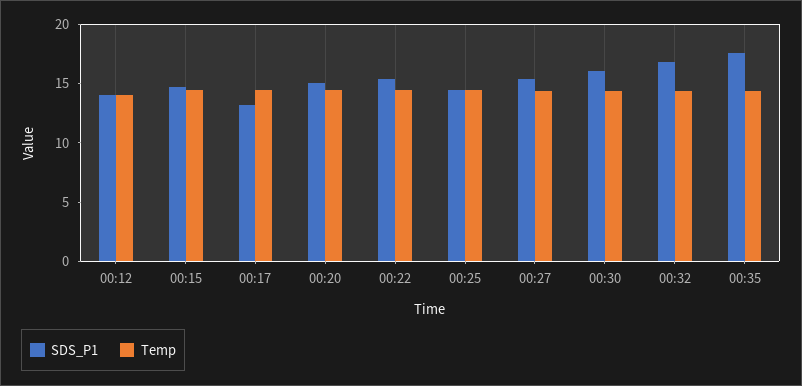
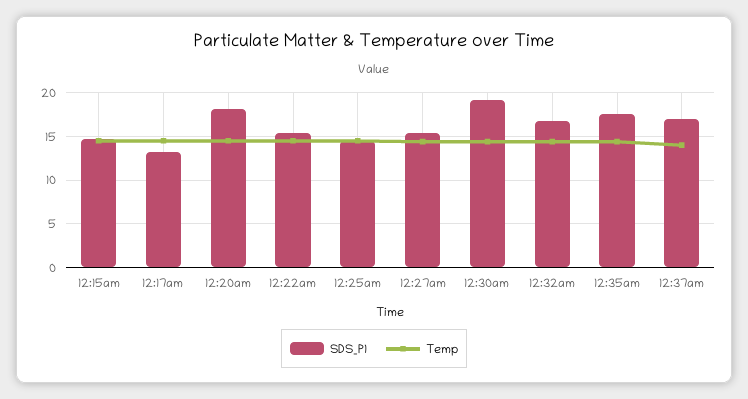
SDS_P1, 00:12: 14 -> none
Temp, 00:12: 14 -> none
SDS_P1, 00:20: 15 -> 18
SDS_P1, 00:30: 16 -> 19
SDS_P1, 12:37am: none -> 17
Temp, 12:37am: none -> 14

